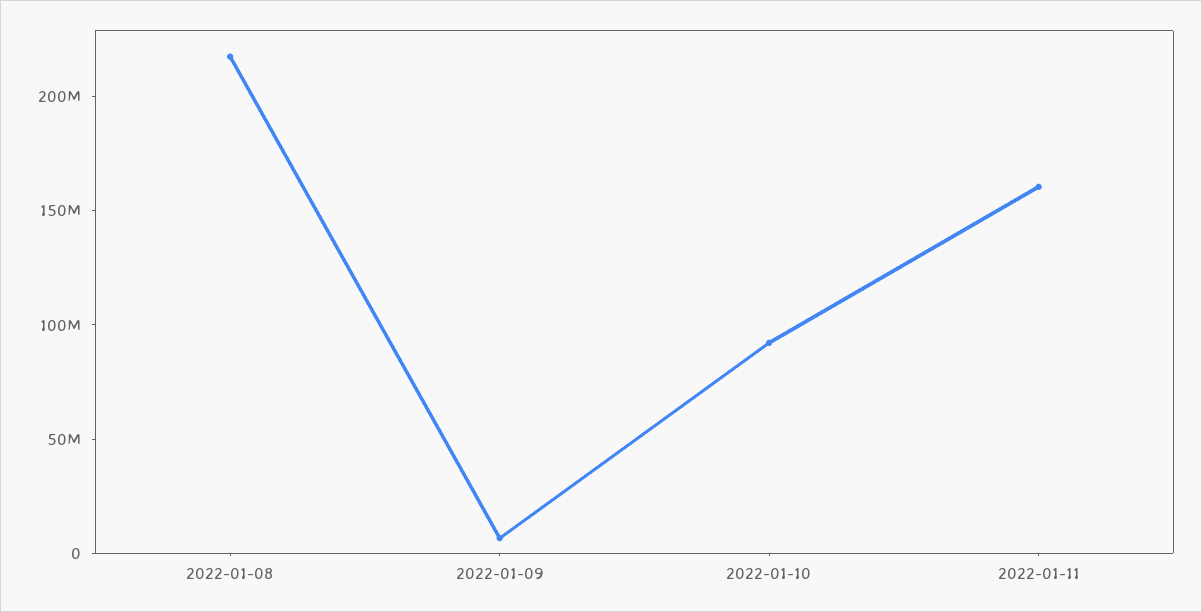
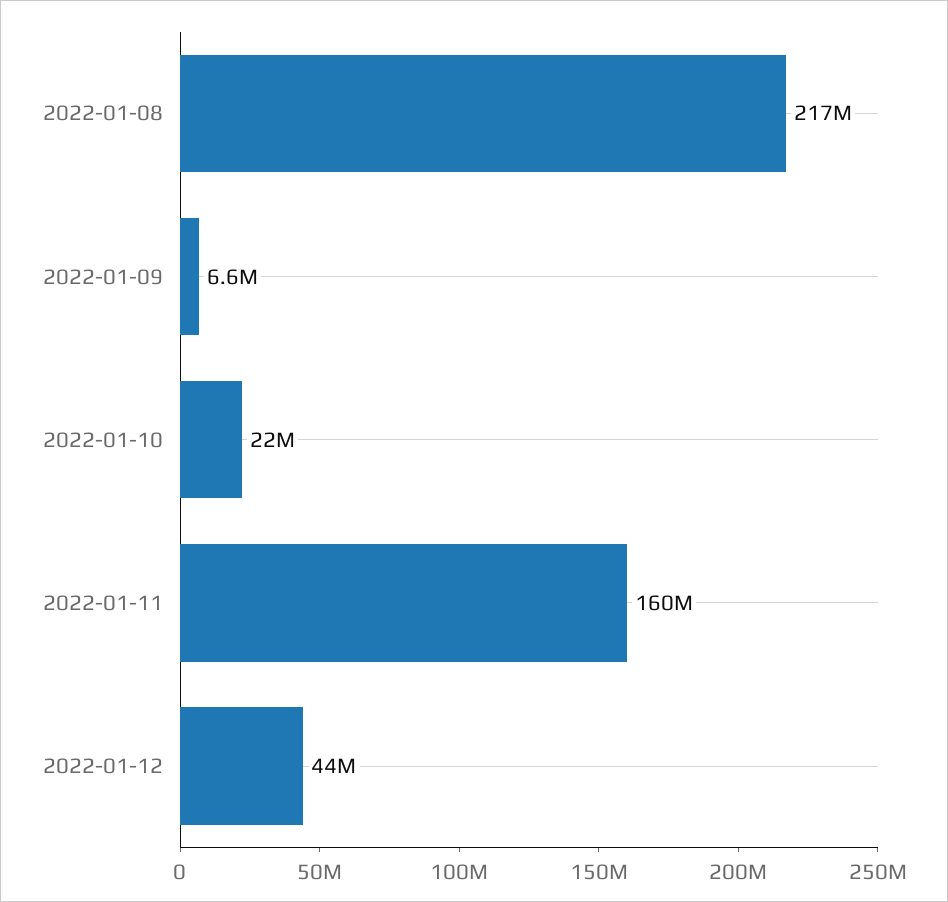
2022-01-10: 90000000 -> 22000000
2022-01-12: none -> 44000000

